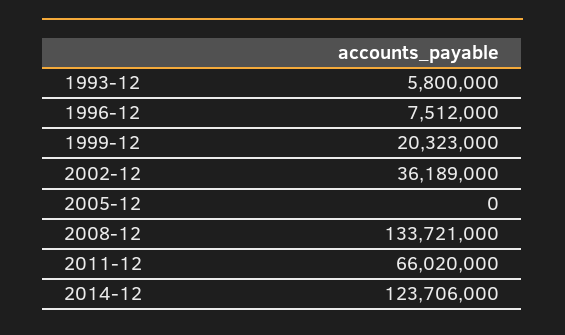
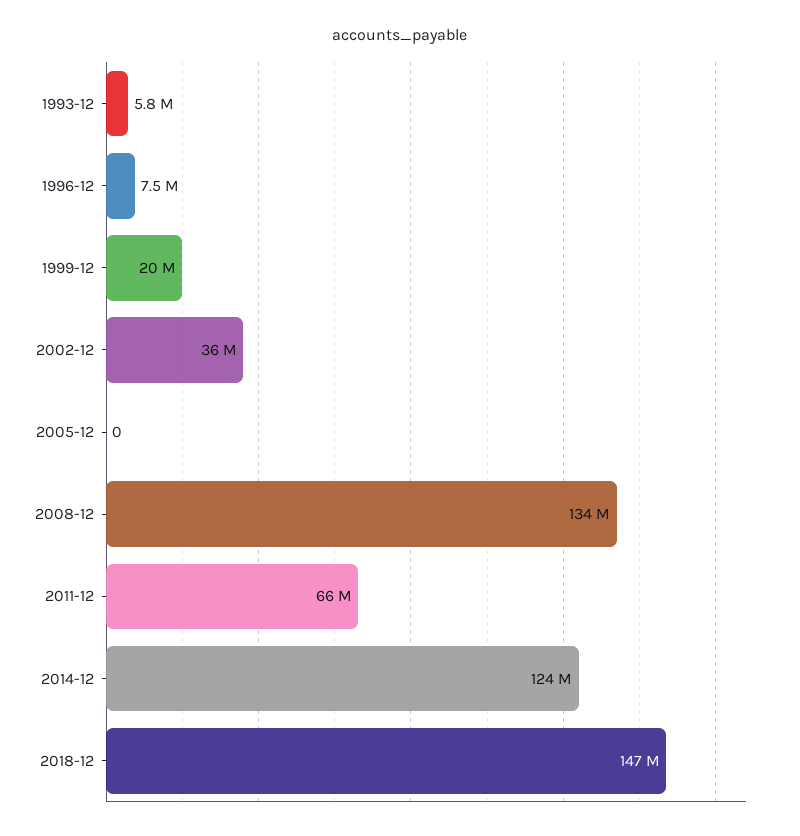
2018-12: none -> 147000000

